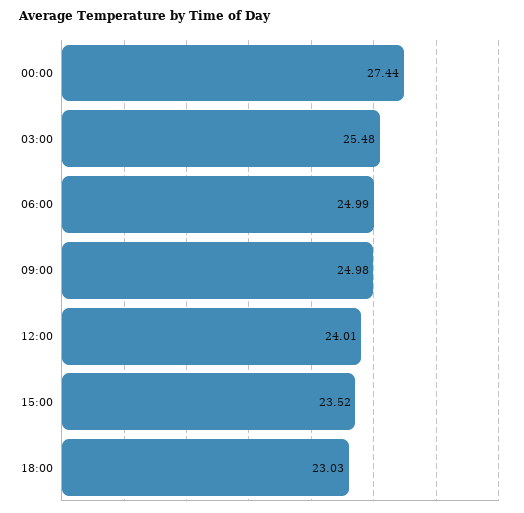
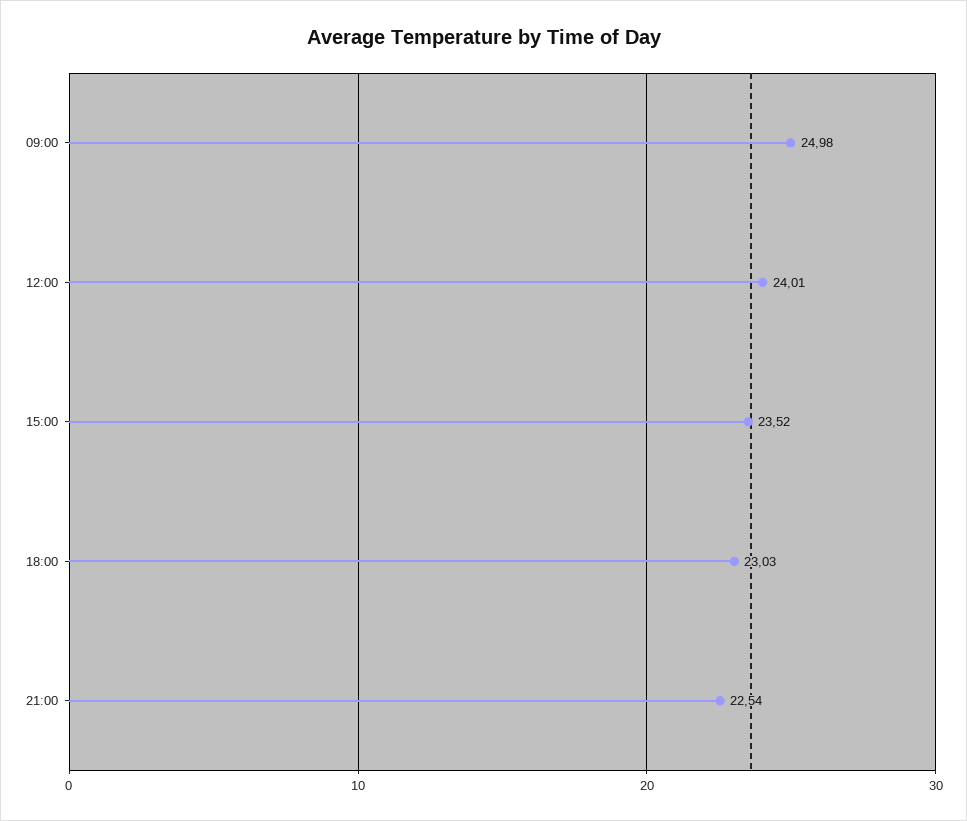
00:00: 27.44 -> none
03:00: 25.48 -> none
06:00: 24.99 -> none
21:00: none -> 22.54

